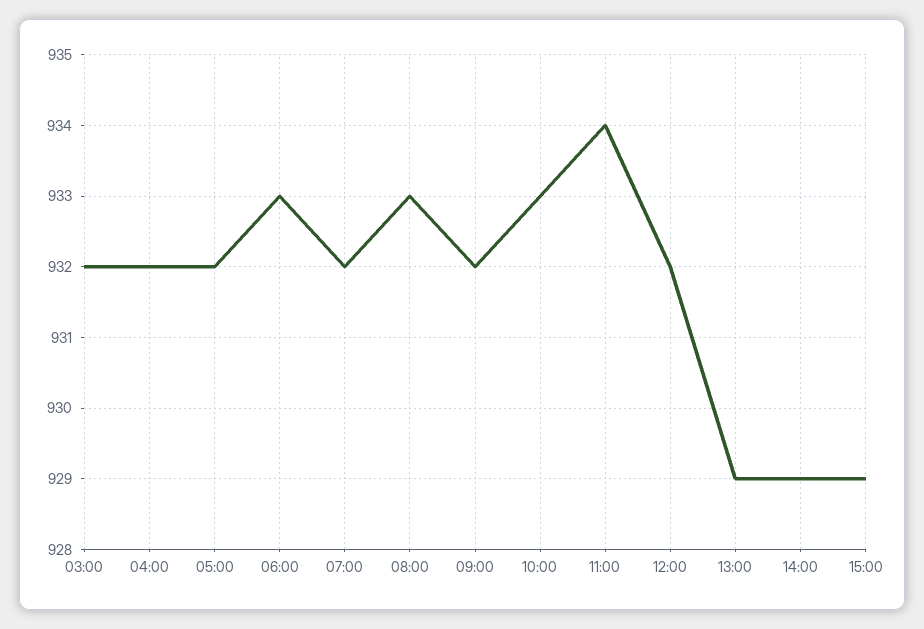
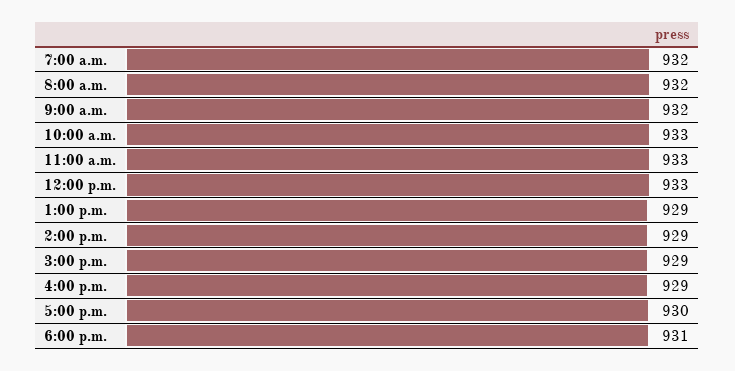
03:00: 932 -> none
04:00: 932 -> none
05:00: 932 -> none
06:00: 933 -> none
08:00: 933 -> 932
11:00: 934 -> 933
12:00: 932 -> 933
4:00 p.m.: none -> 929
5:00 p.m.: none -> 930
6:00 p.m.: none -> 931

